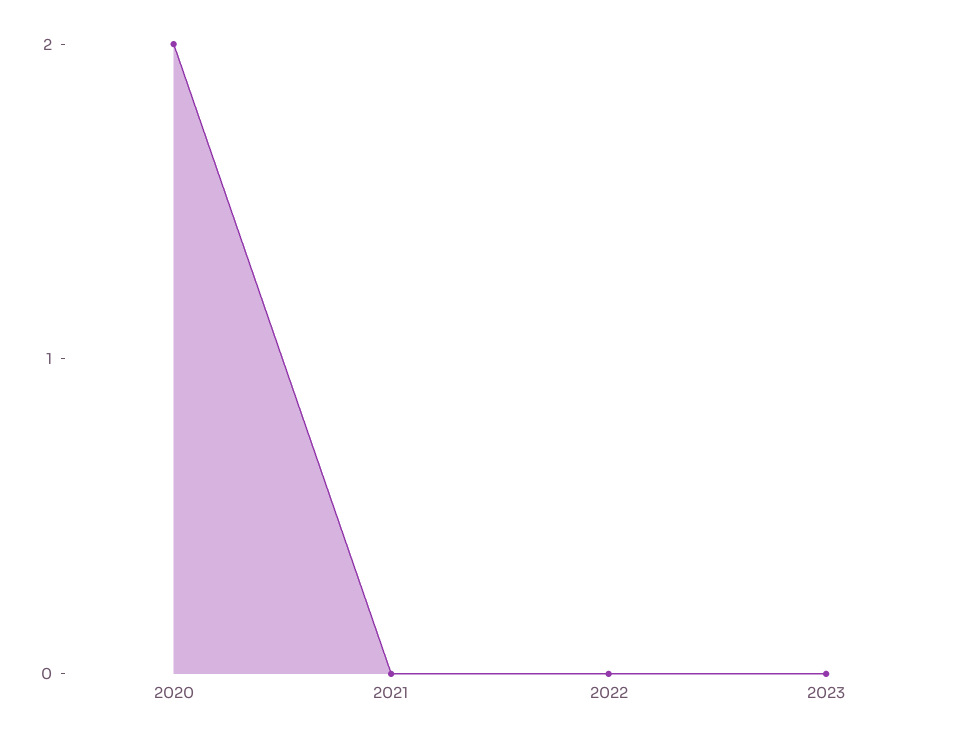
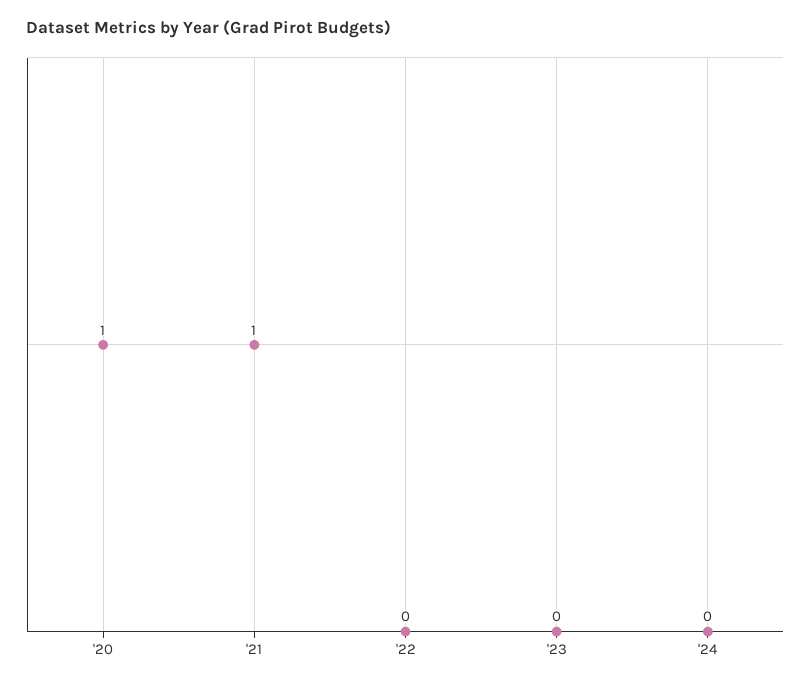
2020: 2 -> 1
2021: 0 -> 1
'24: none -> 0

